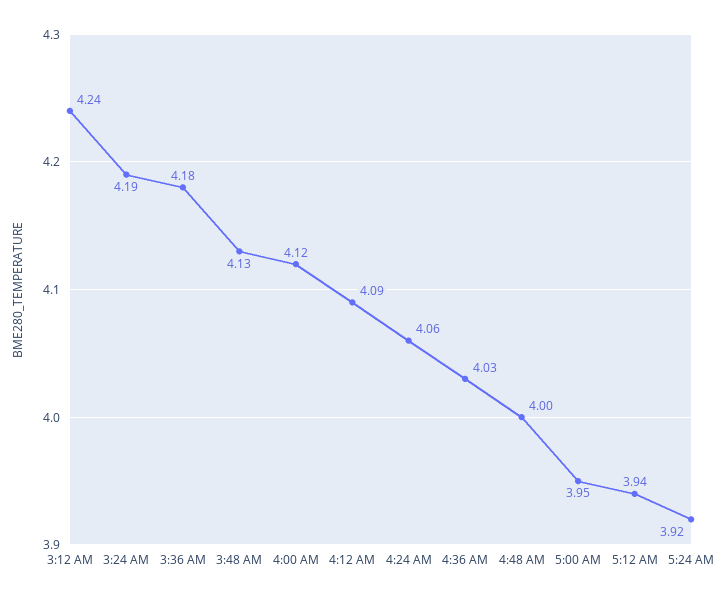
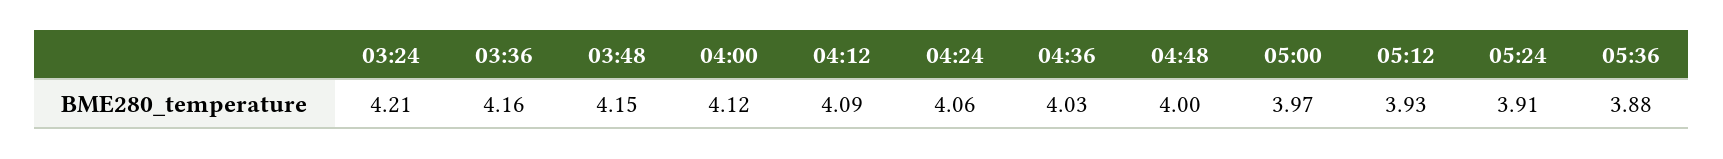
3:12 AM: 4.24 -> none
3:24 AM: 4.19 -> 4.21
3:36 AM: 4.18 -> 4.16
3:48 AM: 4.13 -> 4.15
5:00 AM: 3.95 -> 3.97
5:12 AM: 3.94 -> 3.93
5:24 AM: 3.92 -> 3.91
05:36: none -> 3.88

